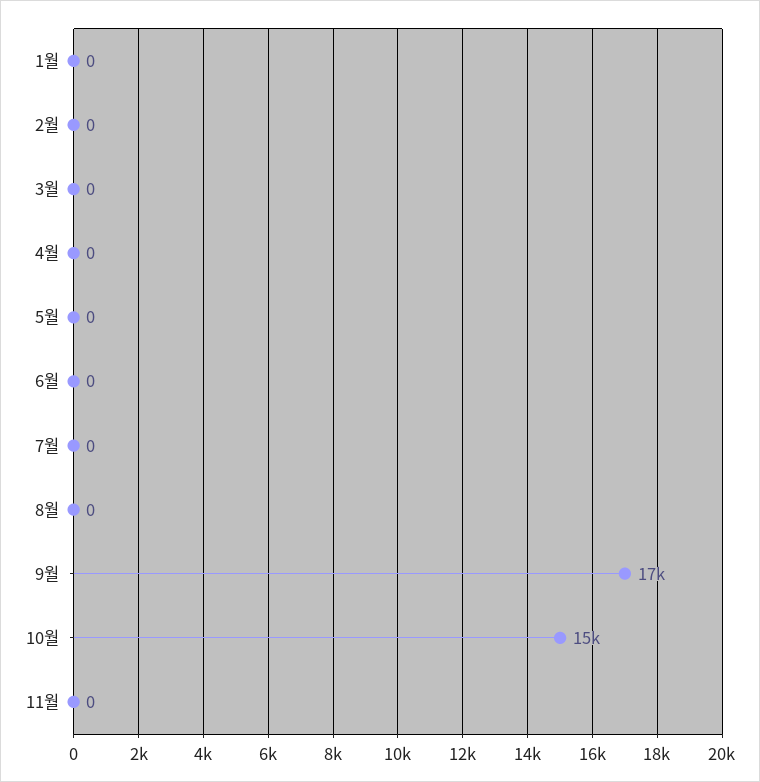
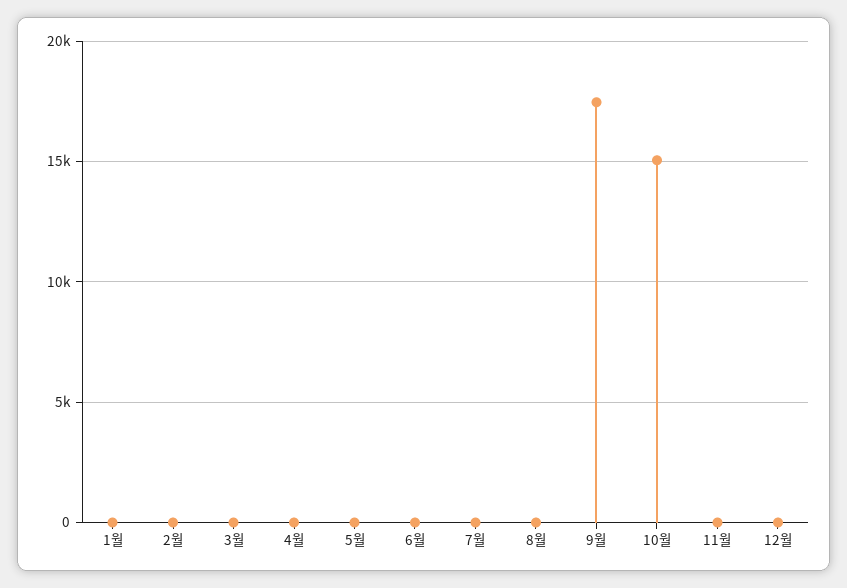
12월: none -> 0

